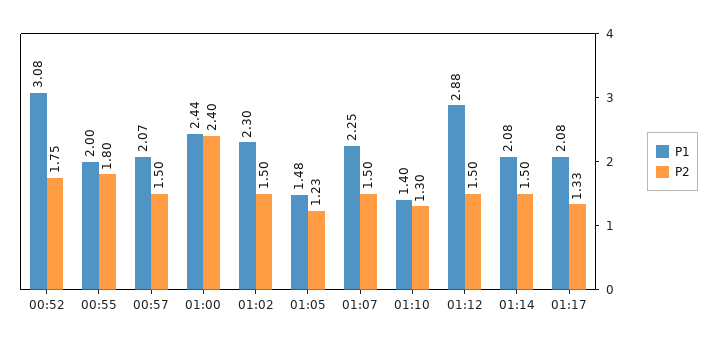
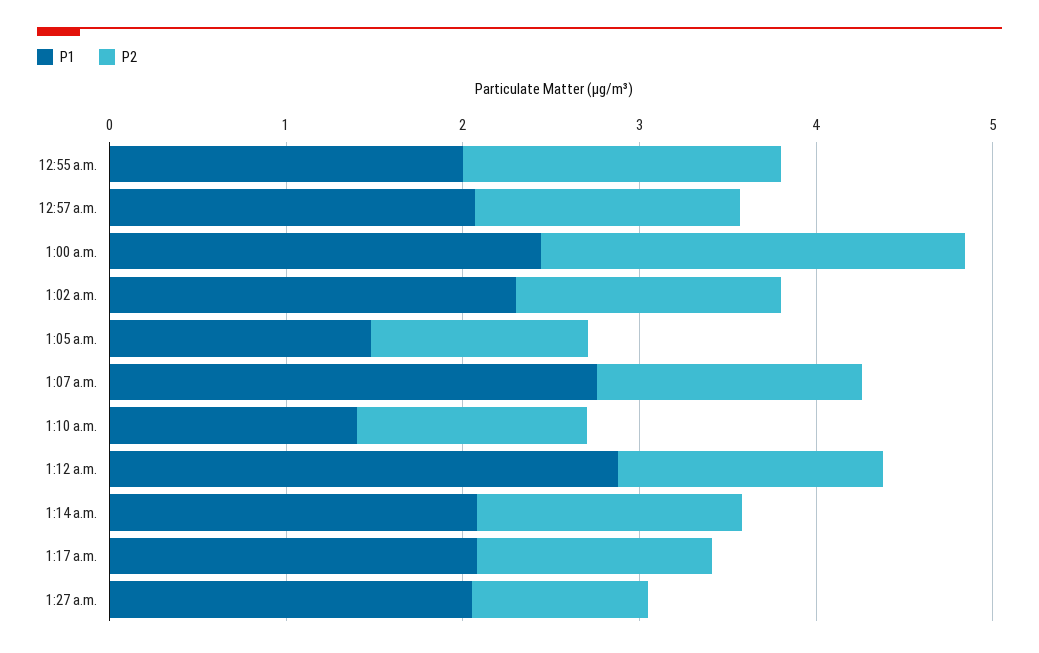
P1, 00:52: 3.08 -> none
P2, 00:52: 1.75 -> none
P1, 01:07: 2.25 -> 2.8
P1, 1:27 a.m.: none -> 2
P2, 1:27 a.m.: none -> 1

